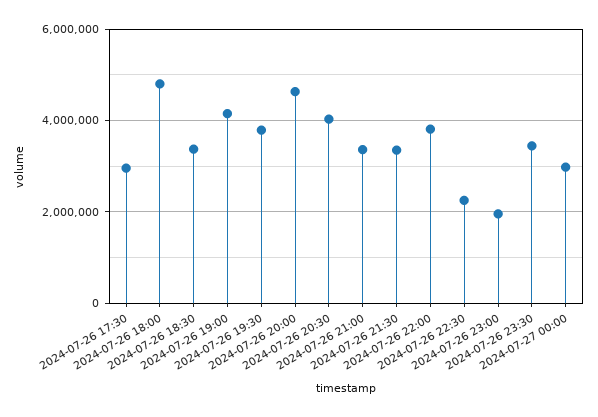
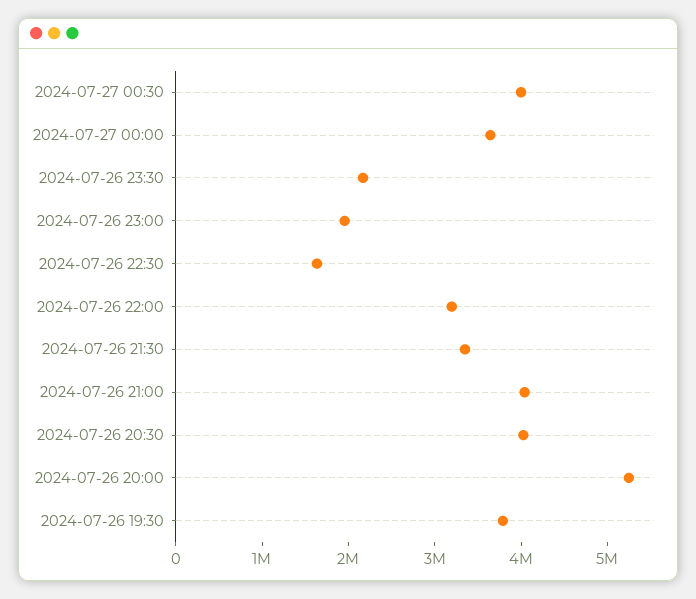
2024-07-26 17:30: 3000000 -> none
2024-07-26 18:00: 4800000 -> none
2024-07-26 18:30: 3400000 -> none
2024-07-26 19:00: 4200000 -> none
2024-07-26 20:00: 4600000 -> 5200000
2024-07-26 21:00: 3400000 -> 4000000
2024-07-26 22:00: 3800000 -> 3200000
2024-07-26 22:30: 2200000 -> 1600000
2024-07-26 23:30: 3400000 -> 2200000
2024-07-27 00:00: 3000000 -> 3600000
2024-07-27 00:30: none -> 4000000

